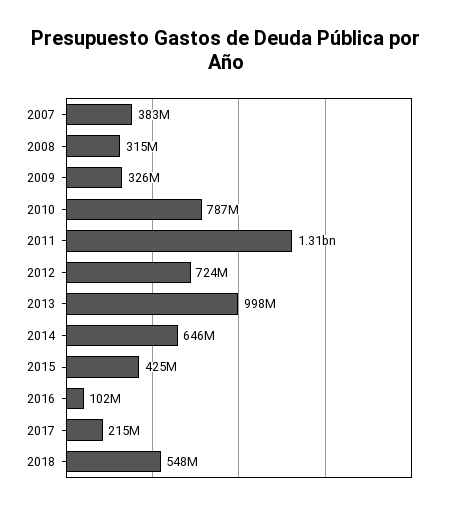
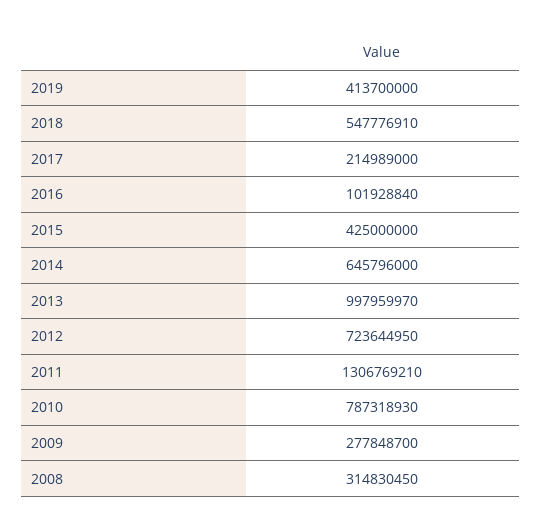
2007: 383000000 -> none
2009: 326000000 -> 277848700
2019: none -> 413700000

